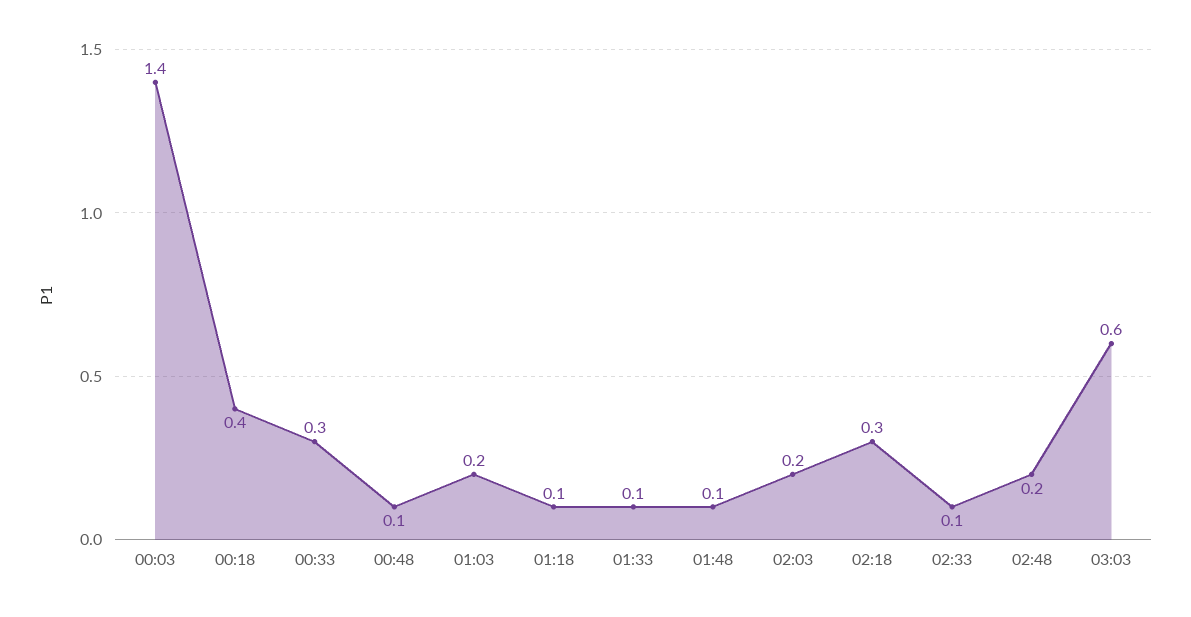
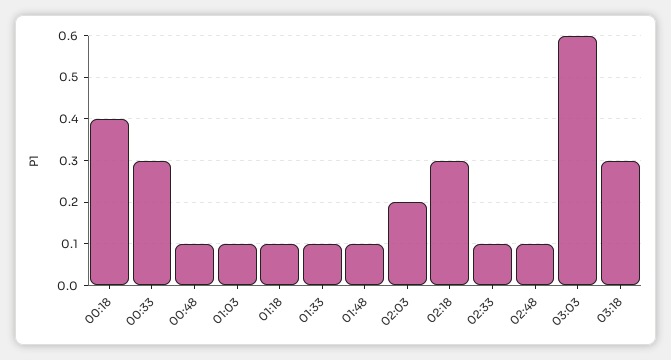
00:03: 1.4 -> none
01:03: 0.2 -> 0.1
02:48: 0.2 -> 0.1
03:18: none -> 0.3

